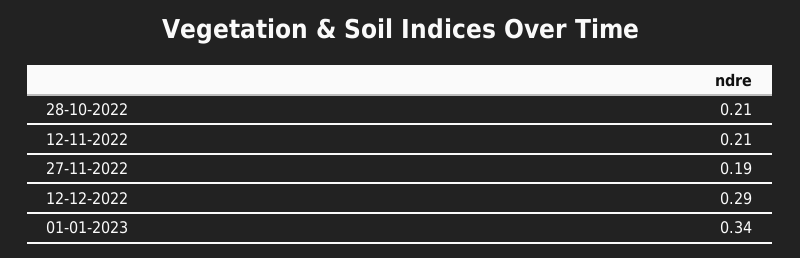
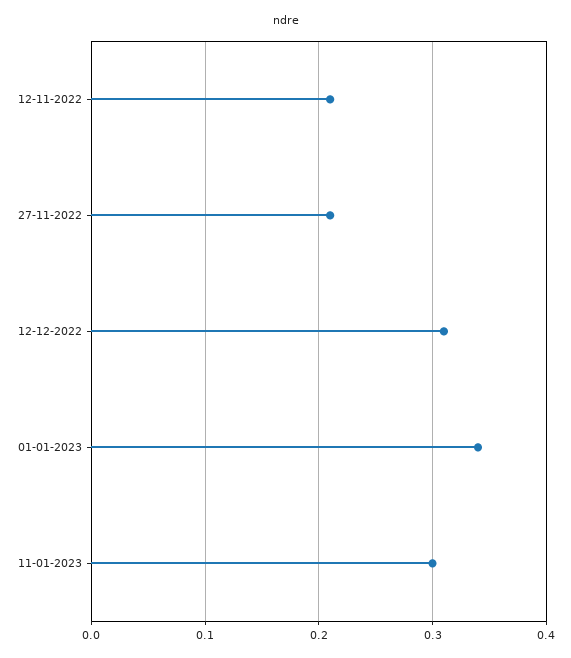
28-10-2022: 0.21 -> none
27-11-2022: 0.19 -> 0.21
12-12-2022: 0.29 -> 0.31
11-01-2023: none -> 0.3

